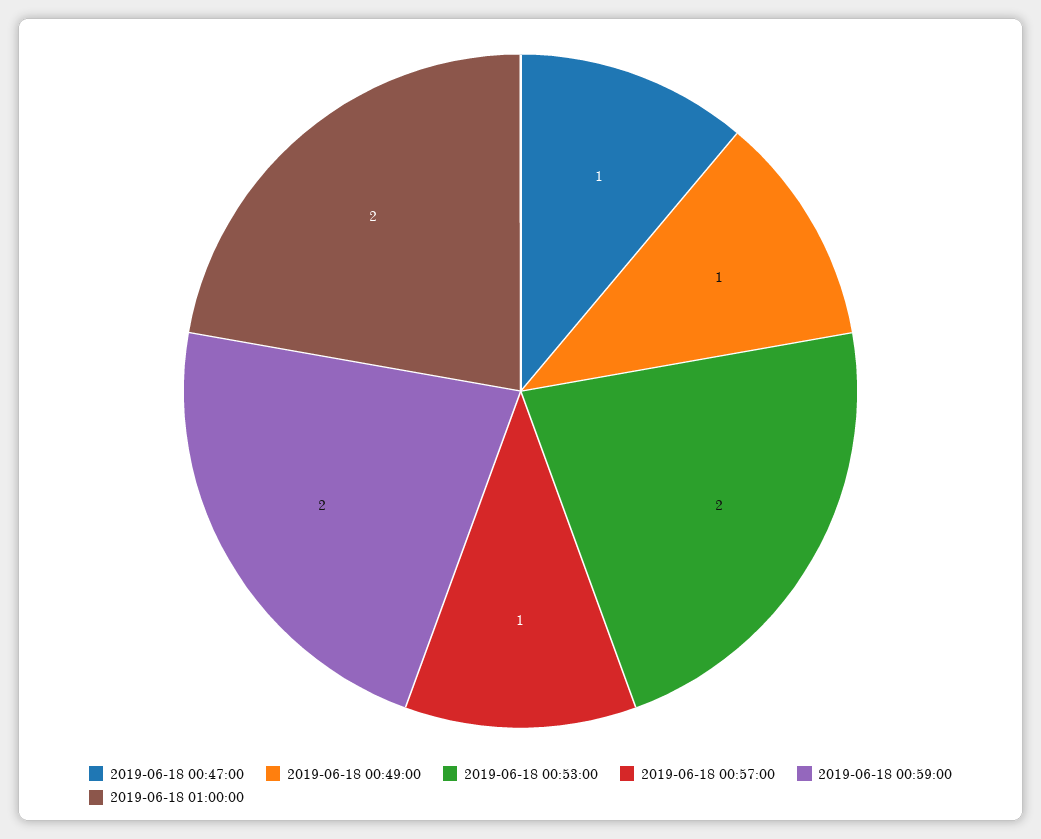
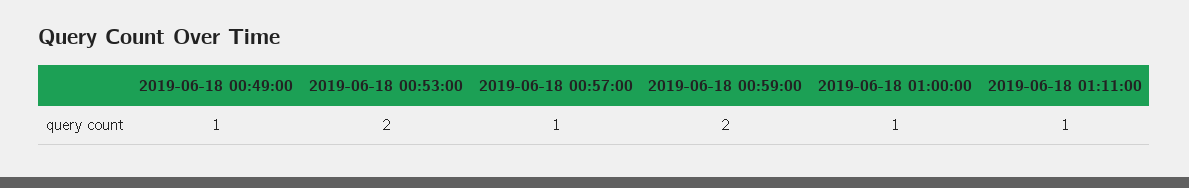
2019-06-18 00:47:00: 1 -> none
2019-06-18 01:00:00: 2 -> 1
2019-06-18 01:11:00: none -> 1

